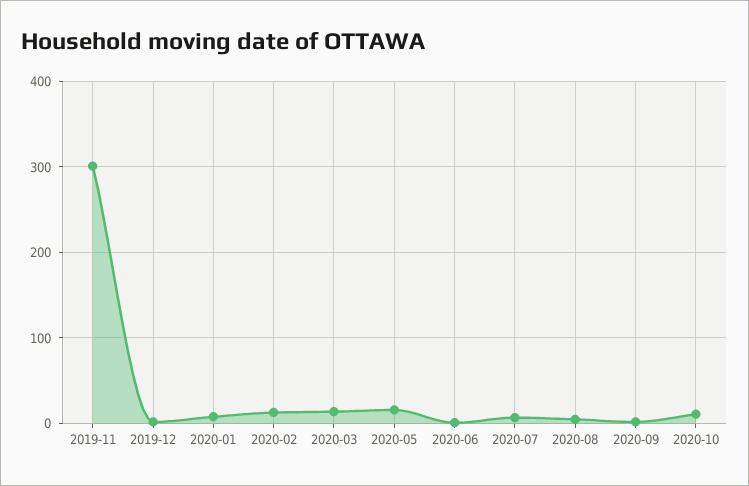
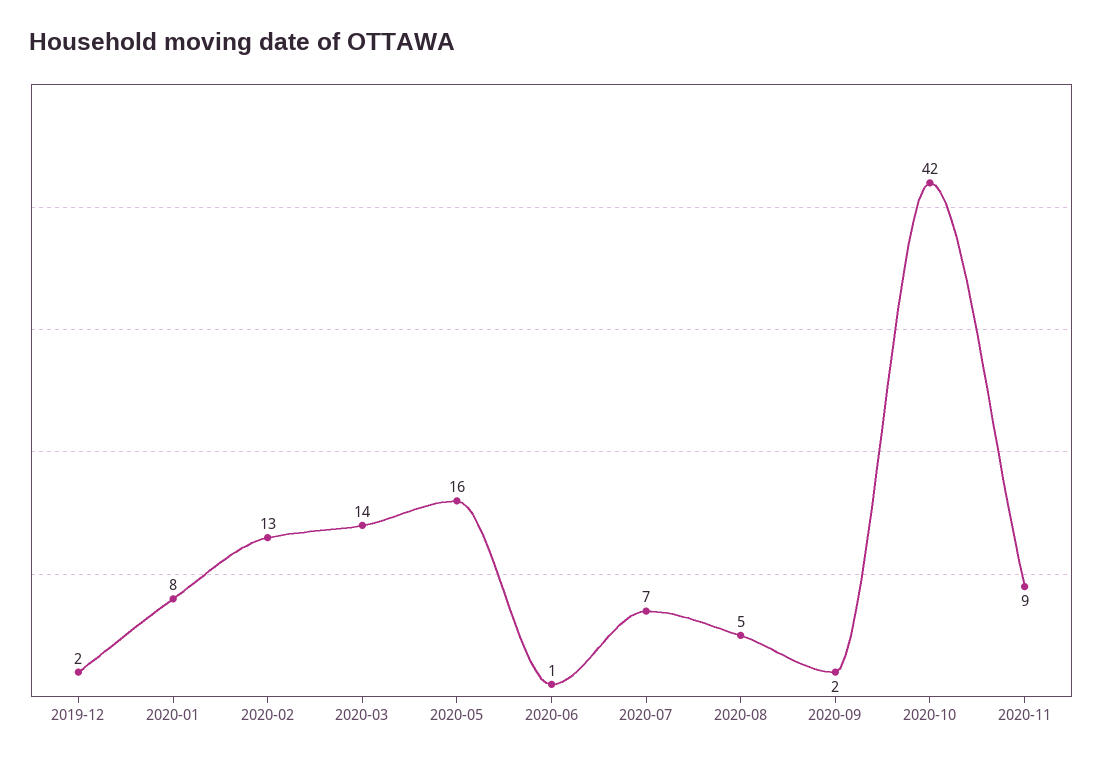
2019-11: 300 -> none
2020-10: 10 -> 42
2020-11: none -> 9

